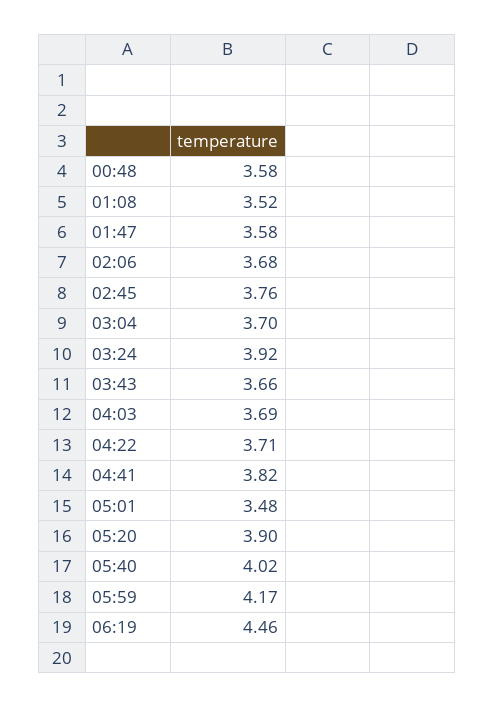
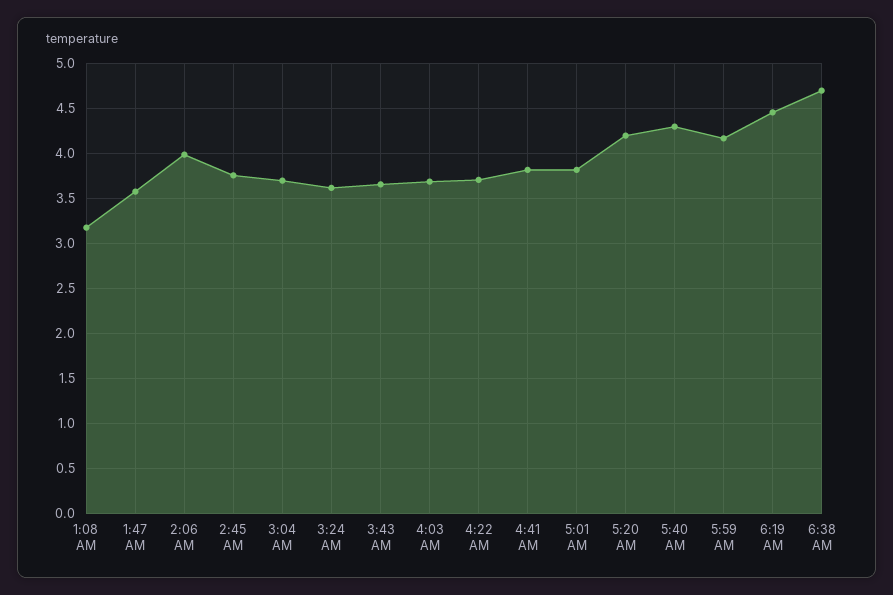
00:48: 3.58 -> none
01:08: 3.52 -> 3.2
02:06: 3.68 -> 4
03:24: 3.92 -> 3.6
05:01: 3.48 -> 3.8
05:20: 3.9 -> 4.2
05:40: 4.02 -> 4.3
6:38 AM: none -> 4.7

